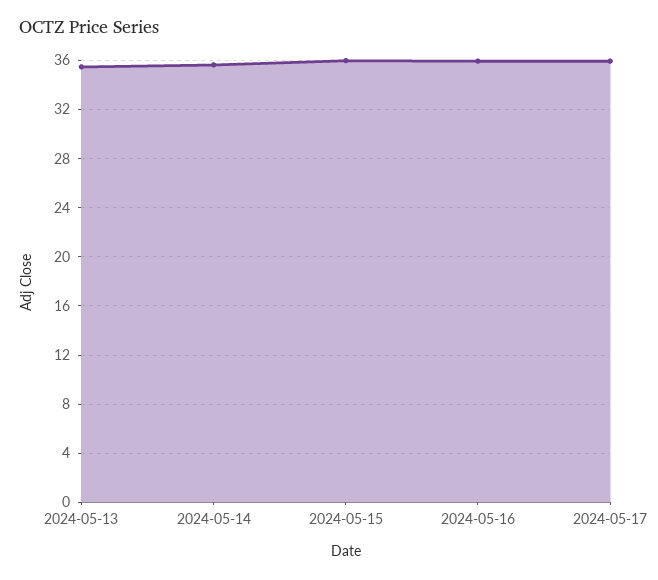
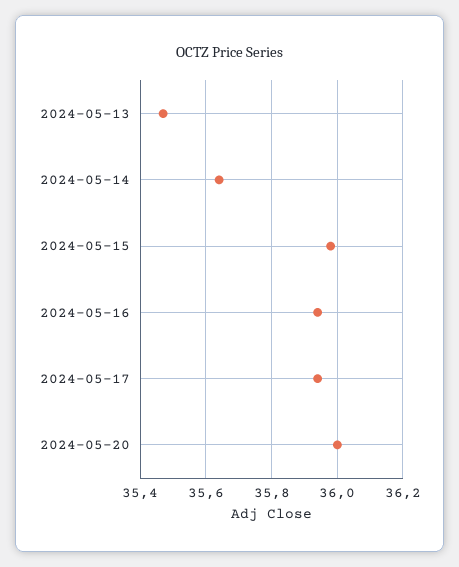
2024-05-20: none -> 36

